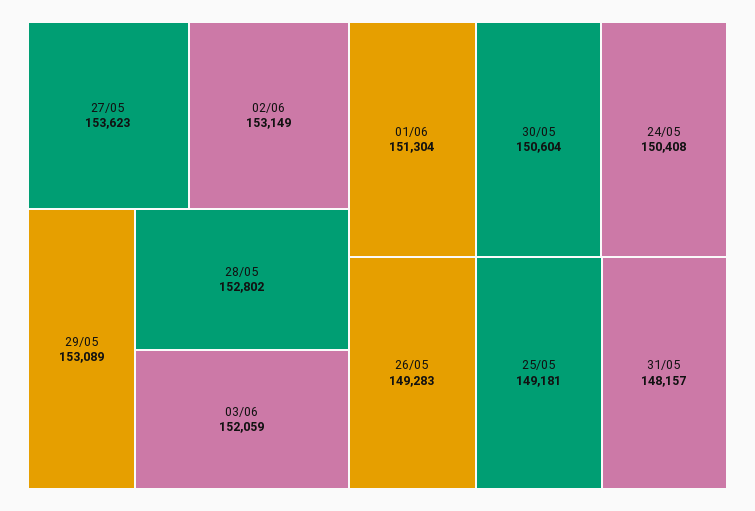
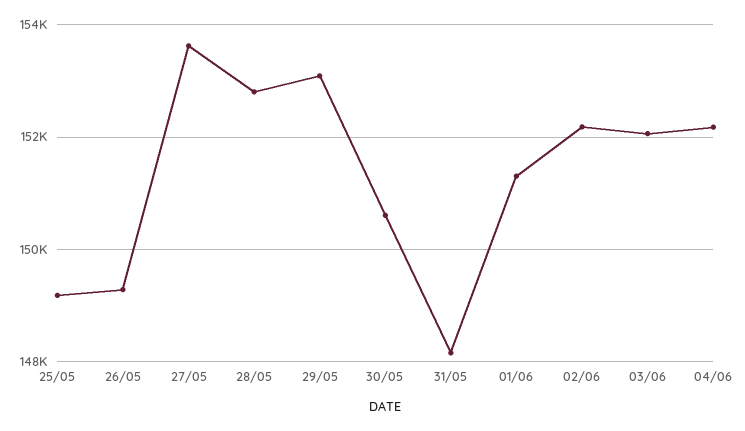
02/06: 153149 -> 152200
24/05: 150408 -> none
04/06: none -> 152200

